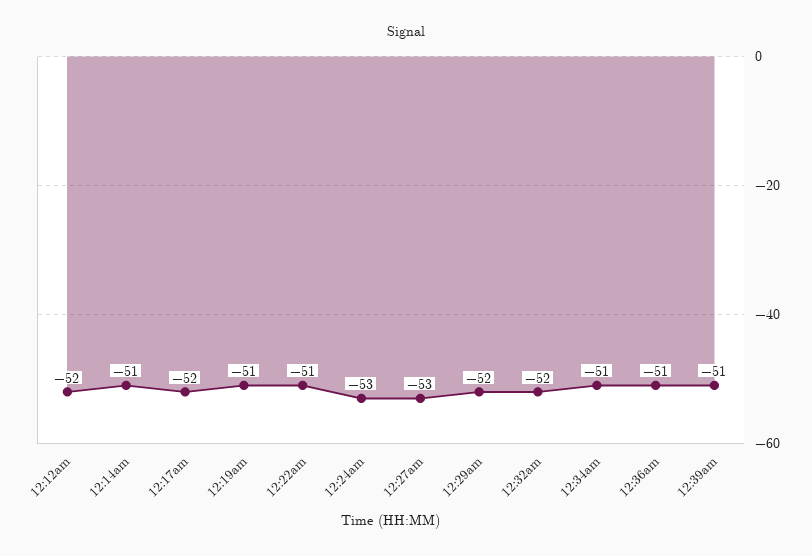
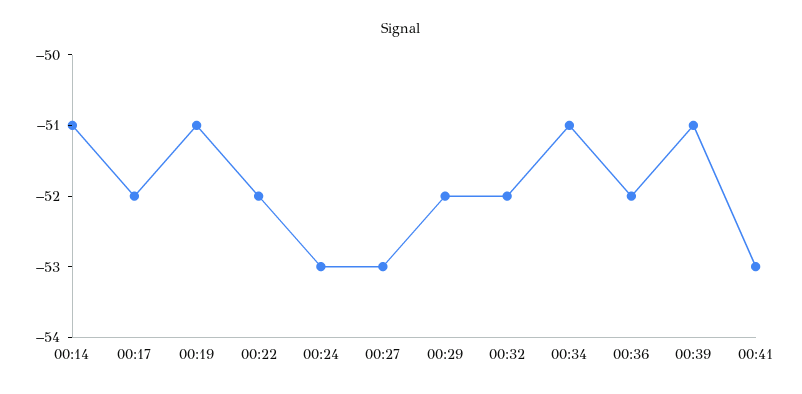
12:12am: -52 -> none
12:22am: -51 -> -52
12:36am: -51 -> -52
00:41: none -> -53

